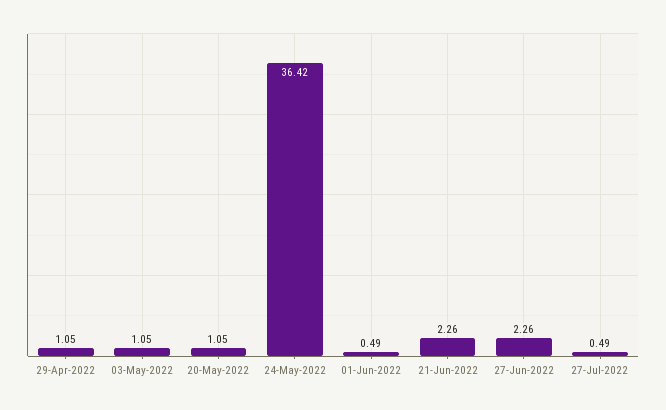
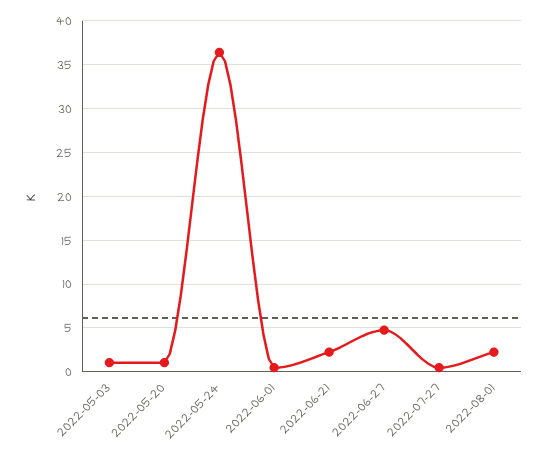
29-Apr-2022: 1.05 -> none
27-Jun-2022: 2.26 -> 5
2022-08-01: none -> 2

